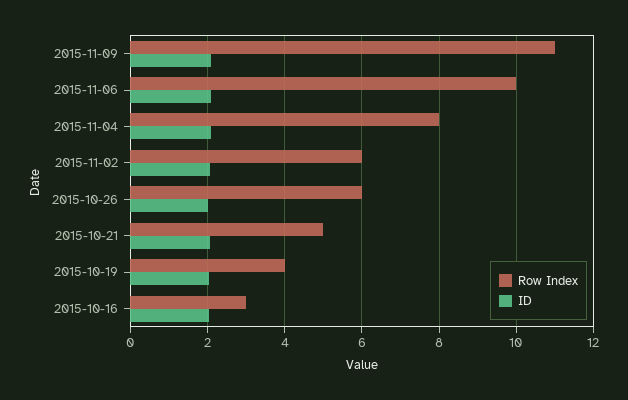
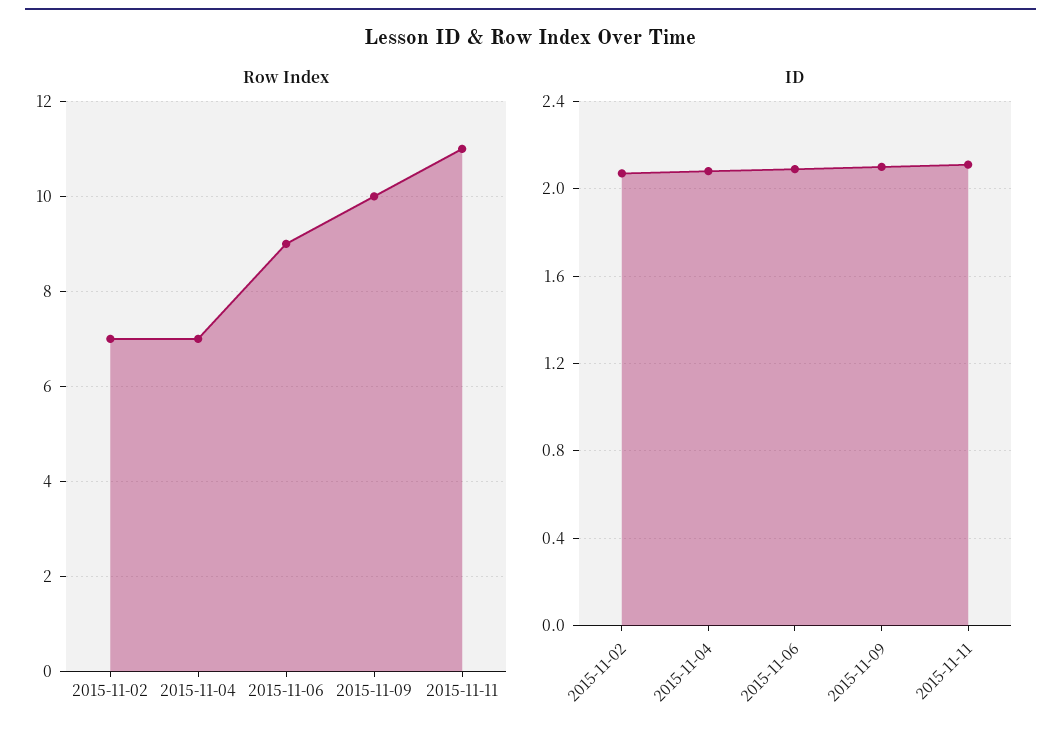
Row Index, 2015-11-09: 11 -> 10
Row Index, 2015-11-06: 10 -> 9
Row Index, 2015-11-04: 8 -> 7
Row Index, 2015-11-02: 6 -> 7
Row Index, 2015-10-26: 6 -> none
ID, 2015-10-26: 2 -> none
Row Index, 2015-10-21: 5 -> none
ID, 2015-10-21: 2 -> none
Row Index, 2015-10-19: 4 -> none
ID, 2015-10-19: 2 -> none
Row Index, 2015-10-16: 3 -> none
ID, 2015-10-16: 2 -> none
Row Index, 2015-11-11: none -> 11
ID, 2015-11-11: none -> 2.1

